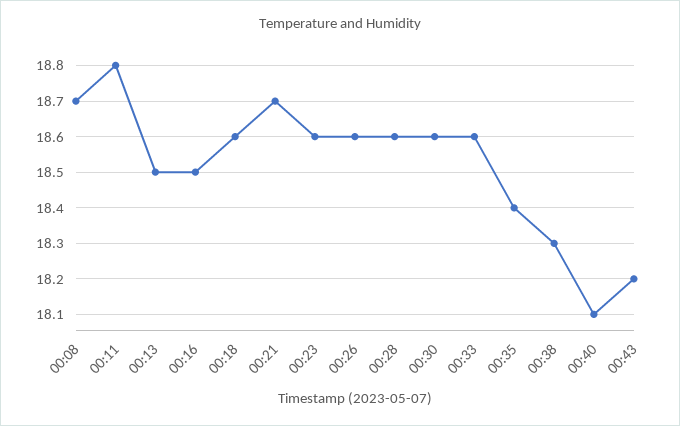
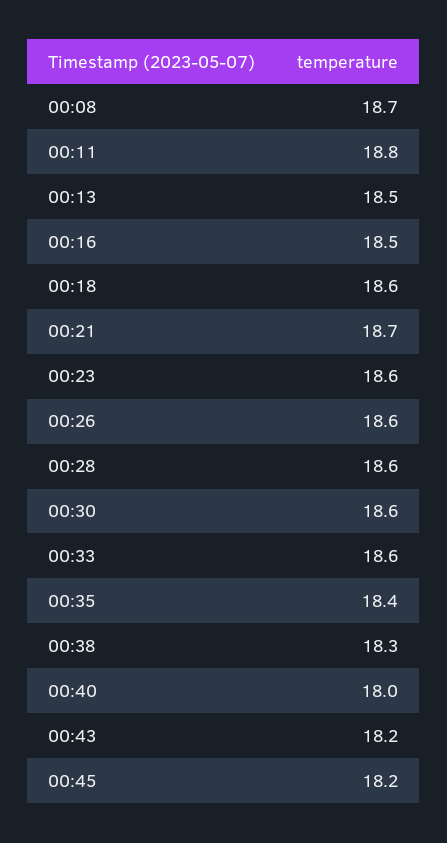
00:40: 18.1 -> 18
00:45: none -> 18.2

